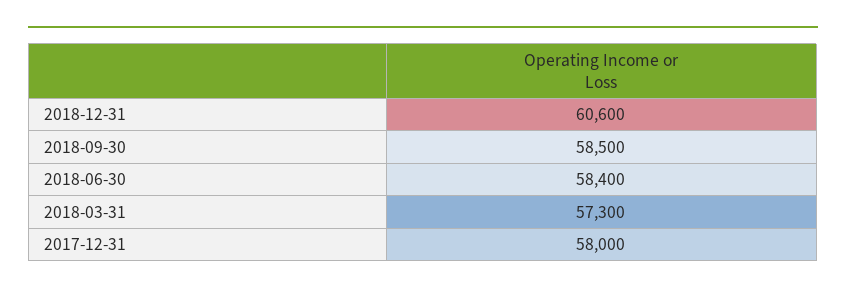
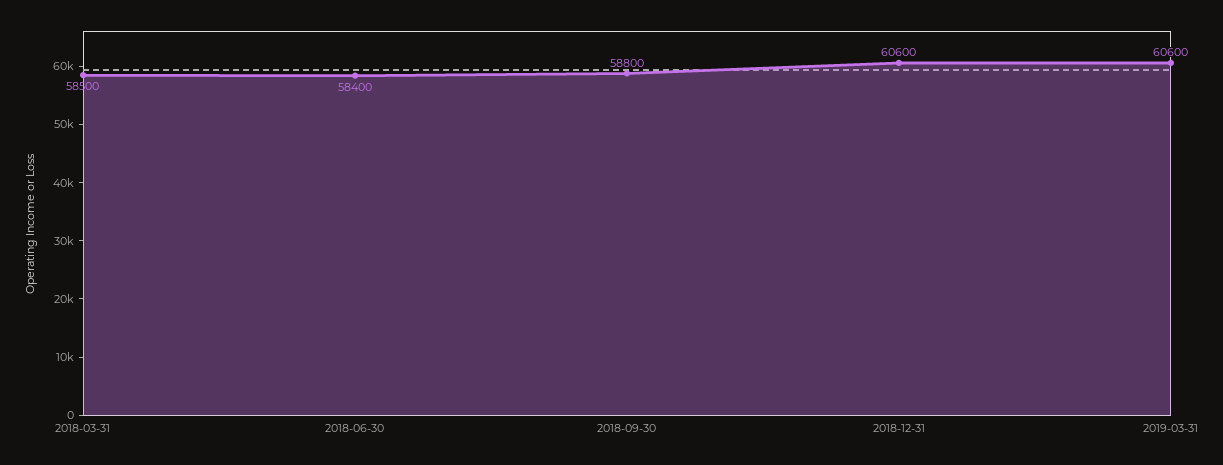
2018-09-30: 58500 -> 58800
2018-03-31: 57300 -> 58500
2017-12-31: 58000 -> none
2019-03-31: none -> 60600

